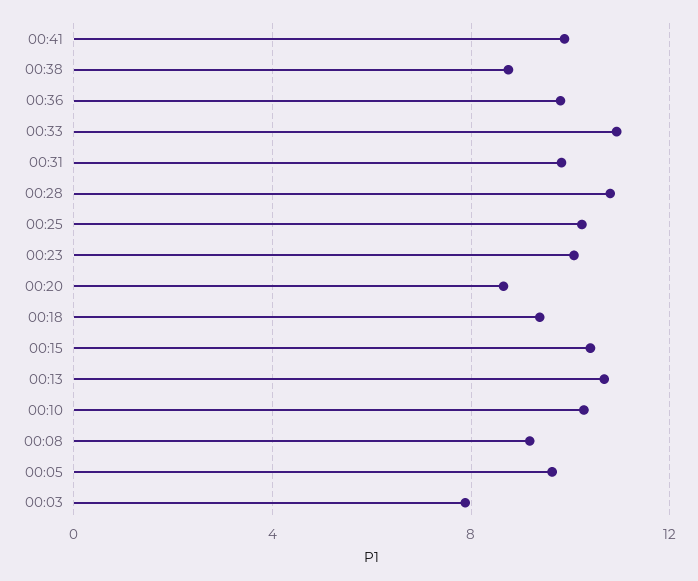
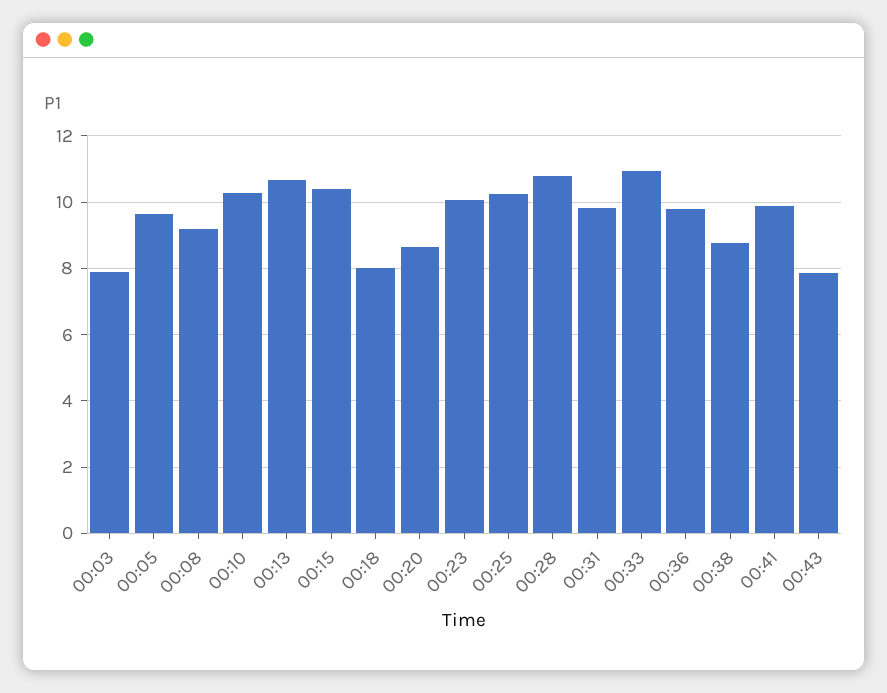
00:18: 9.5 -> 8
00:43: none -> 7.8

